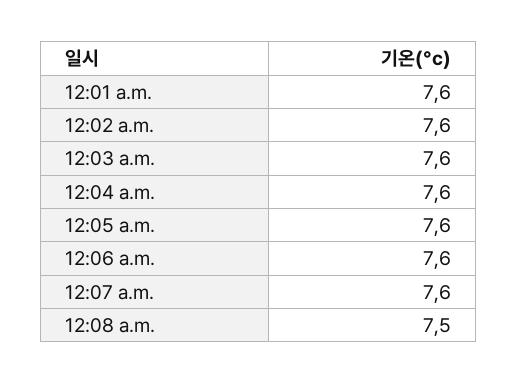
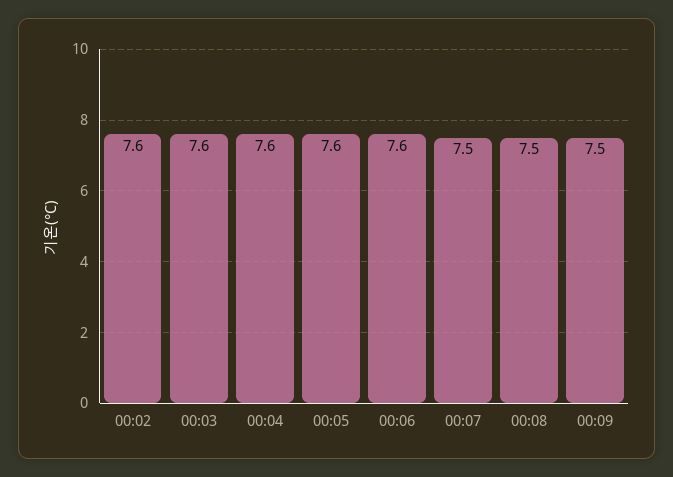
12:01 a.m.: 7.6 -> none
12:07 a.m.: 7.6 -> 7.5
00:09: none -> 7.5

